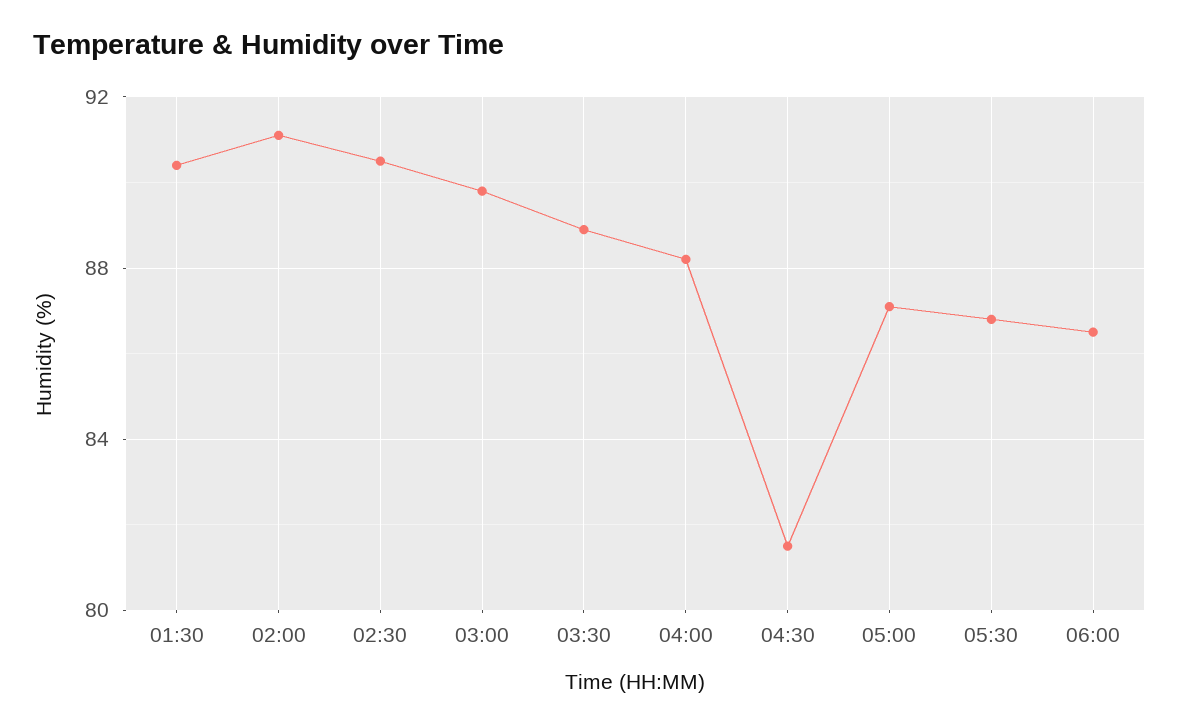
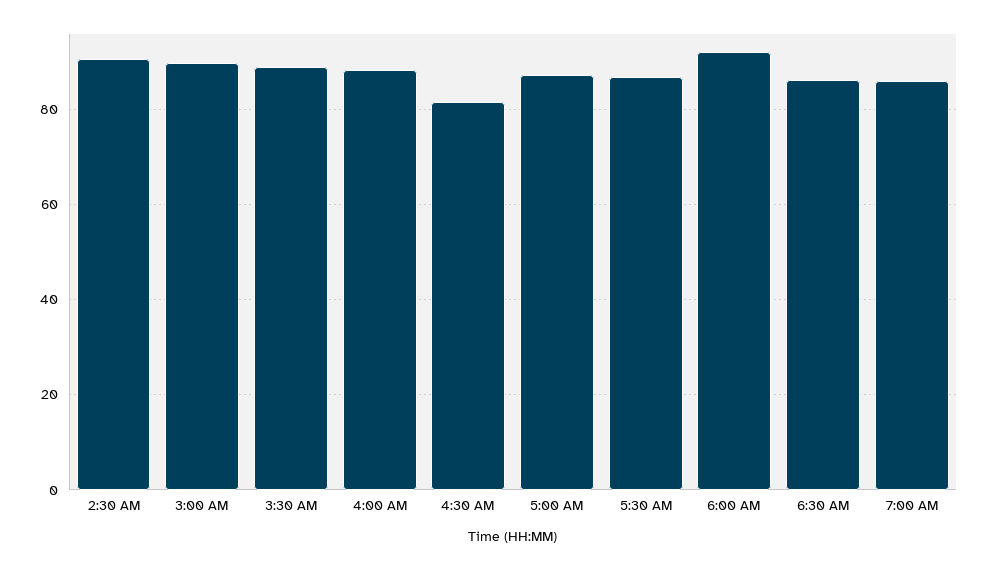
01:30: 90.5 -> none
02:00: 91 -> none
06:00: 86.5 -> 92
6:30 AM: none -> 86
7:00 AM: none -> 86

